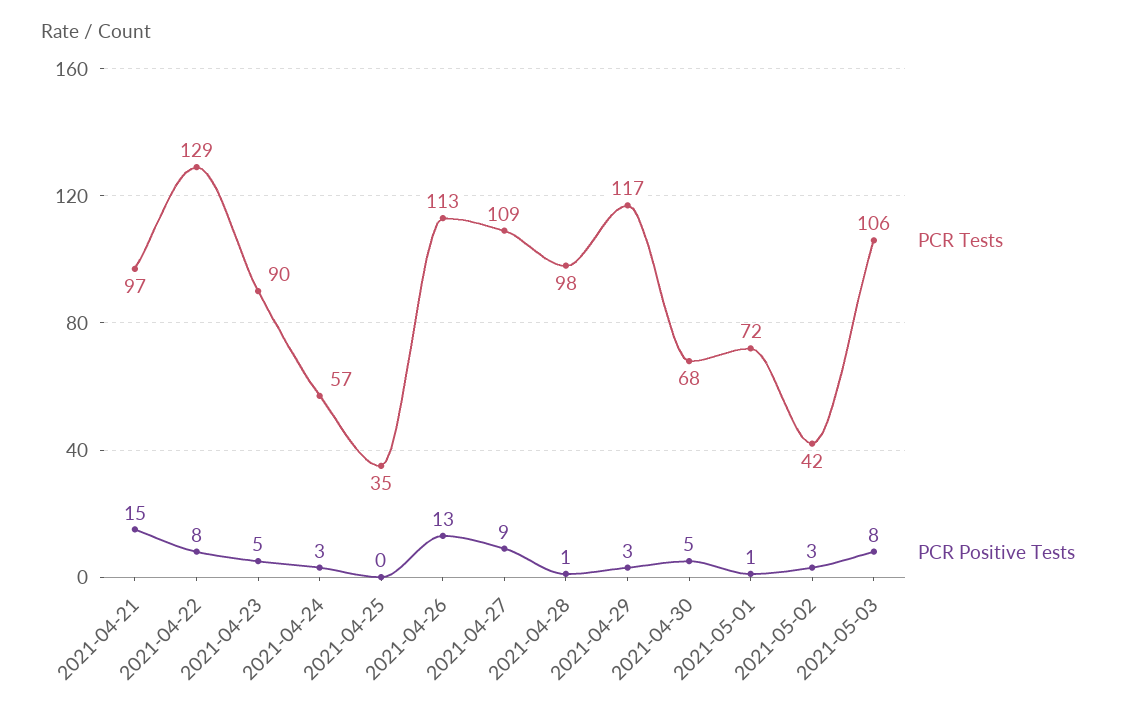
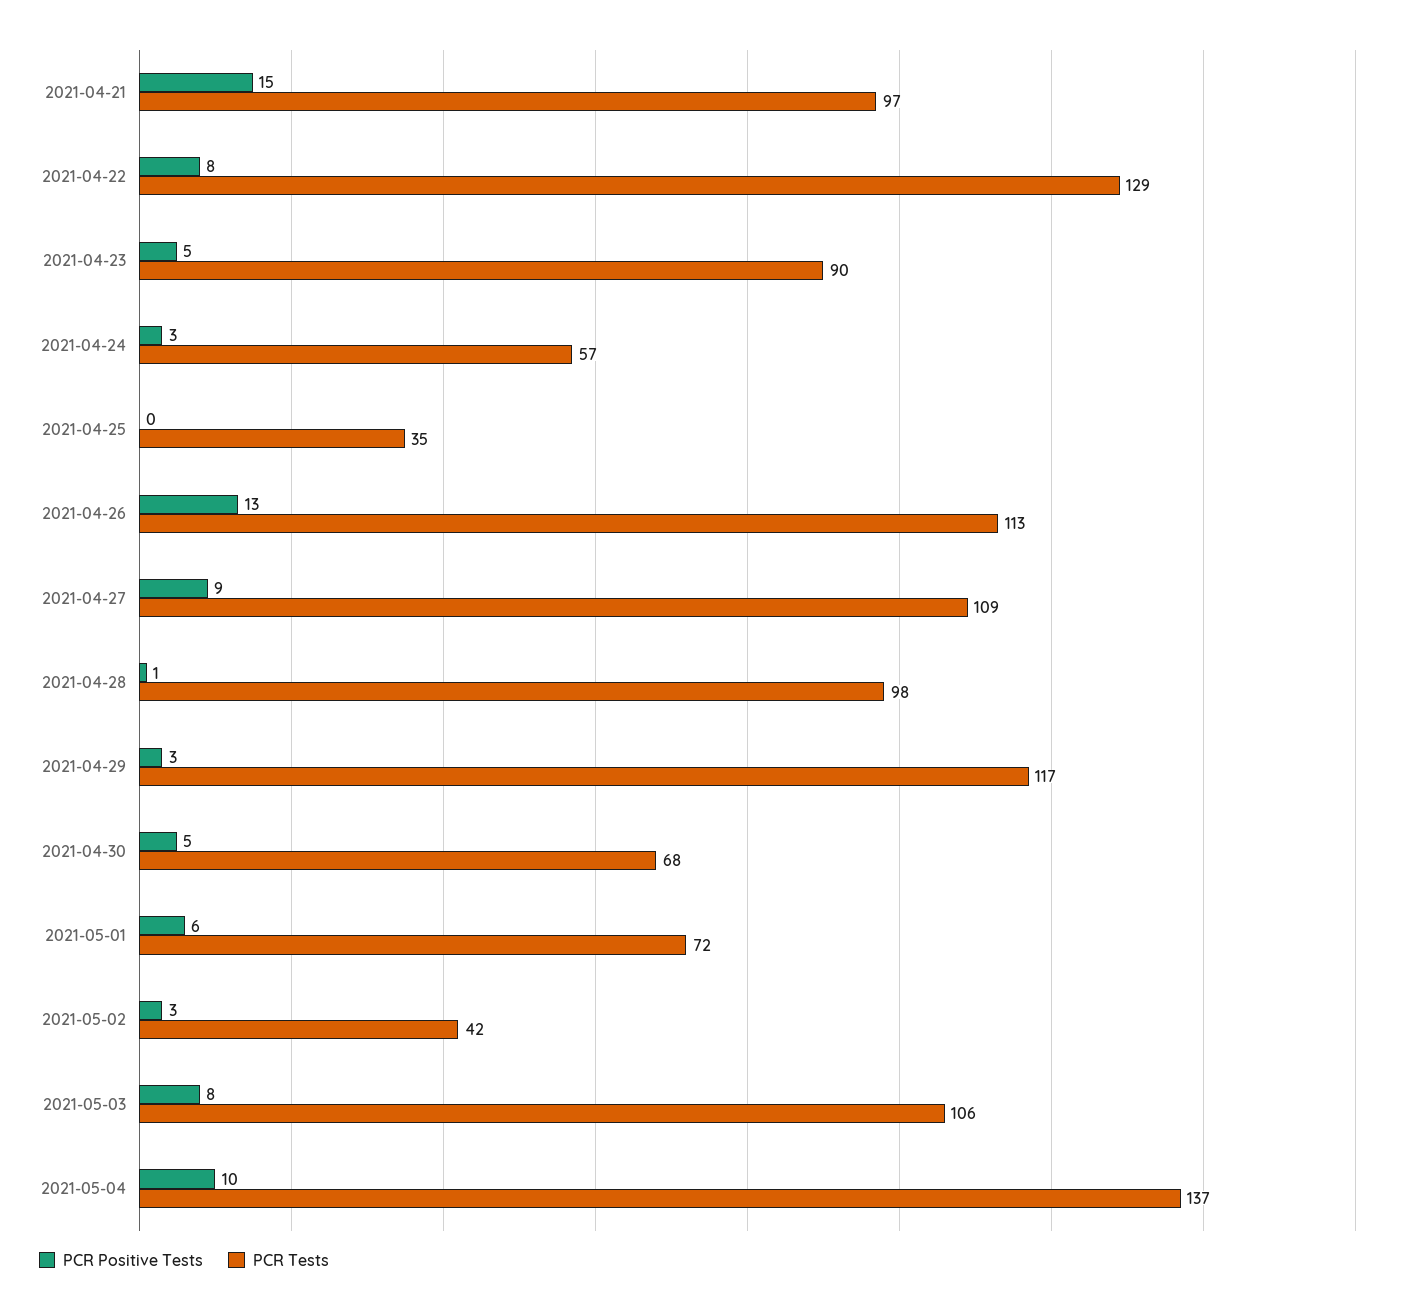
PCR Positive Tests, 2021-05-01: 1 -> 6
PCR Positive Tests, 2021-05-04: none -> 10
PCR Tests, 2021-05-04: none -> 137

